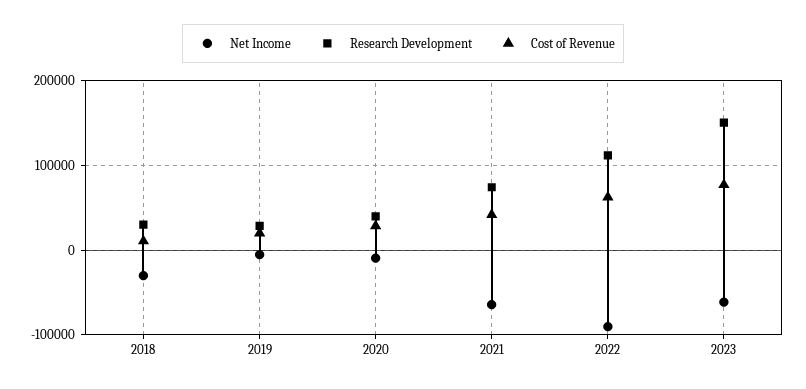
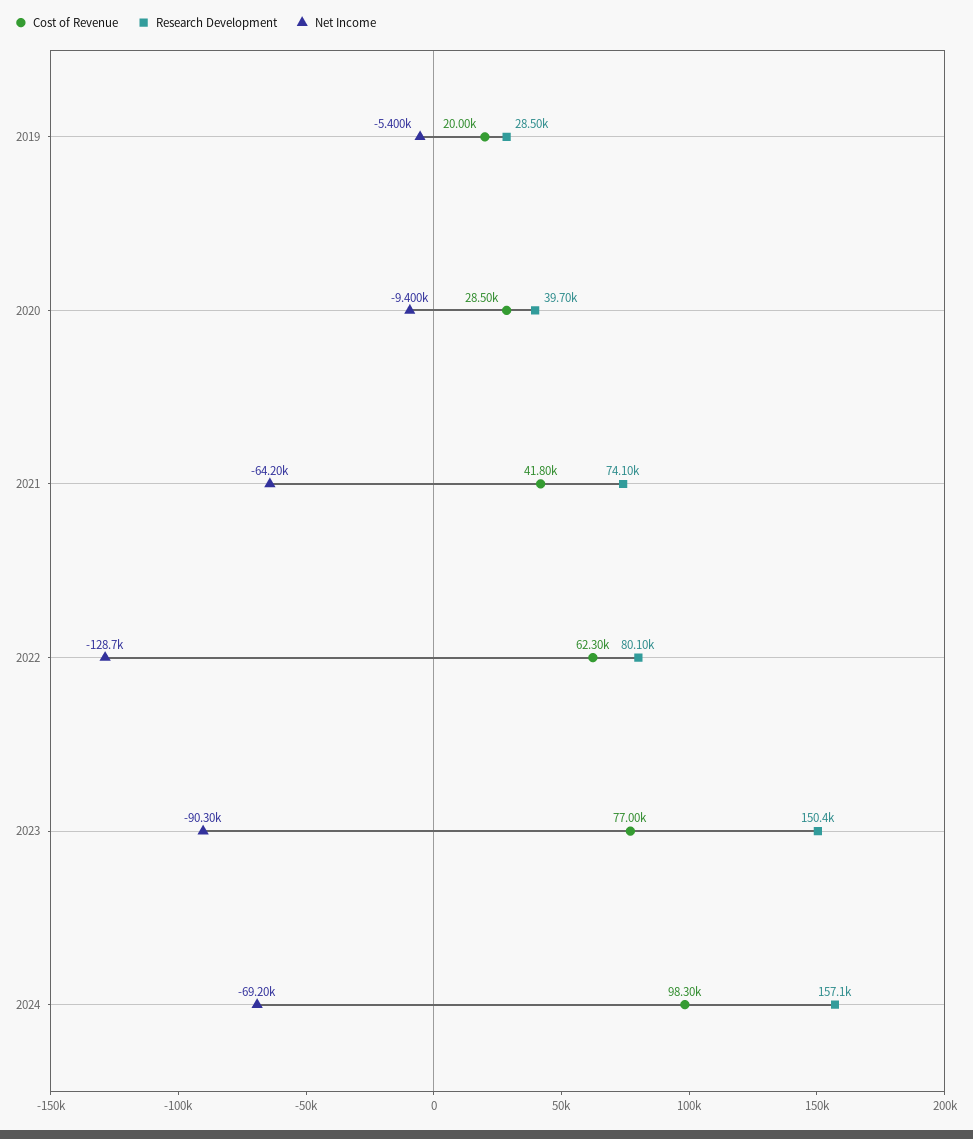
Net Income, 2018: -30000 -> none
Research Development, 2018: 30000 -> none
Cost of Revenue, 2018: 10000 -> none
Net Income, 2022: -90000 -> -128700
Research Development, 2022: 110000 -> 80100
Net Income, 2023: -60000 -> -90300
Cost of Revenue, 2024: none -> 98300
Research Development, 2024: none -> 157100
Net Income, 2024: none -> -69200

